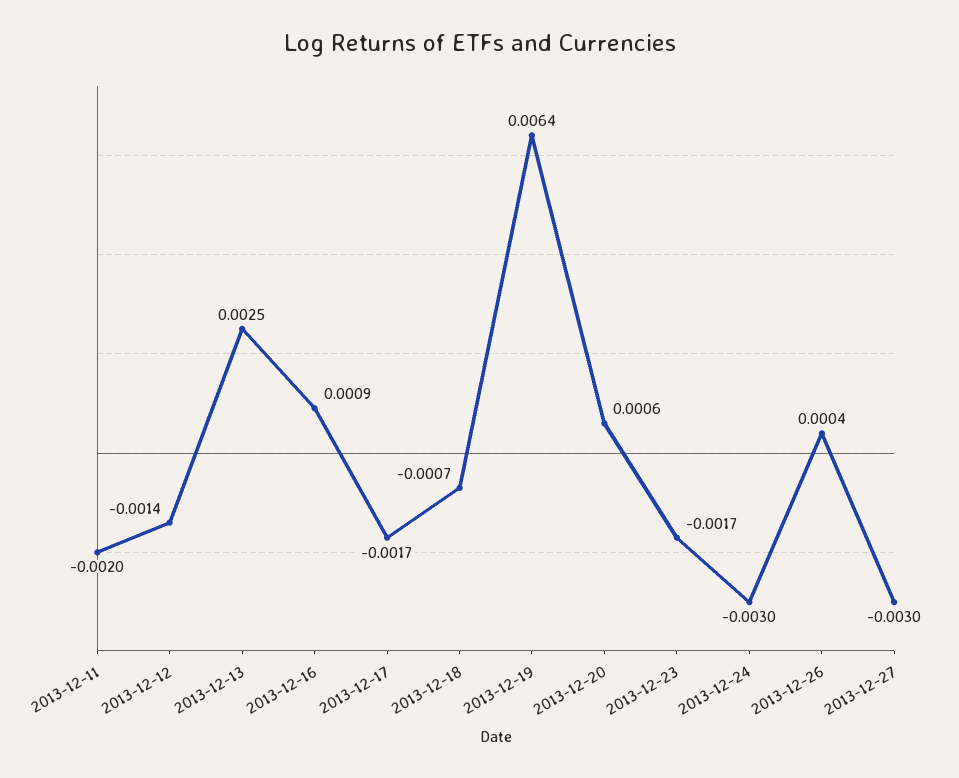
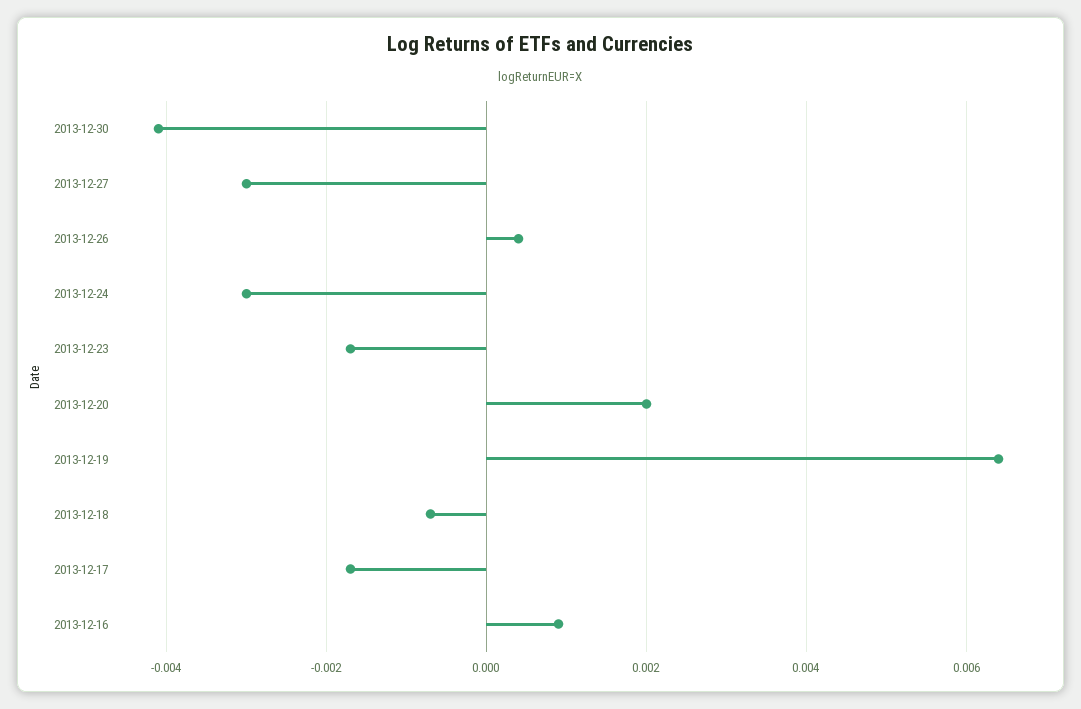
2013-12-11: -0.002 -> none
2013-12-12: -0.0014 -> none
2013-12-13: 0.0025 -> none
2013-12-20: 0.0006 -> 0.002
2013-12-30: none -> -0.004

